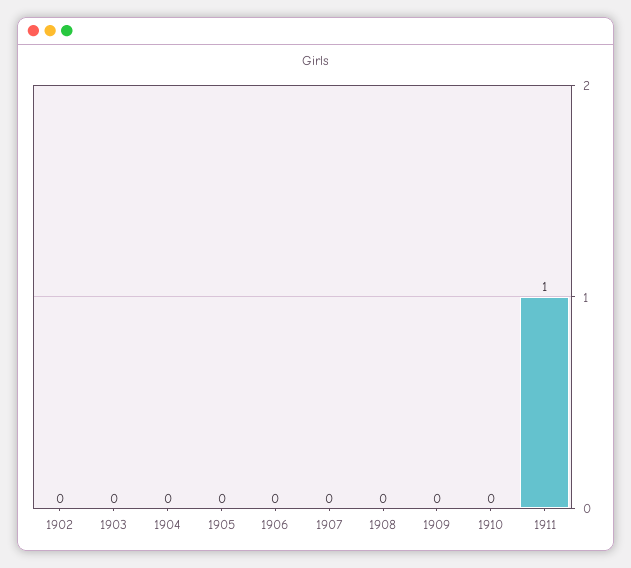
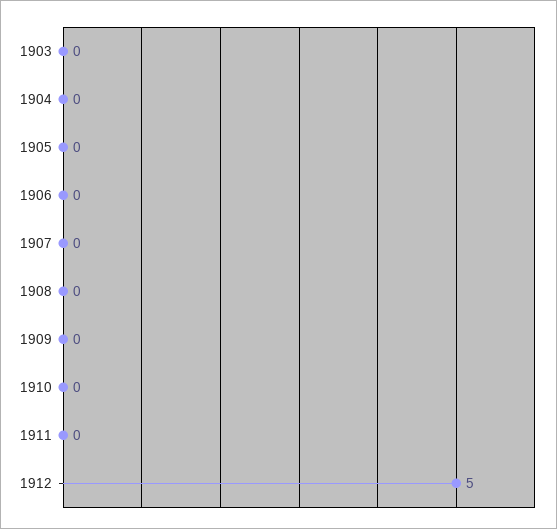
1902: 0 -> none
1911: 1 -> 0
1912: none -> 5

